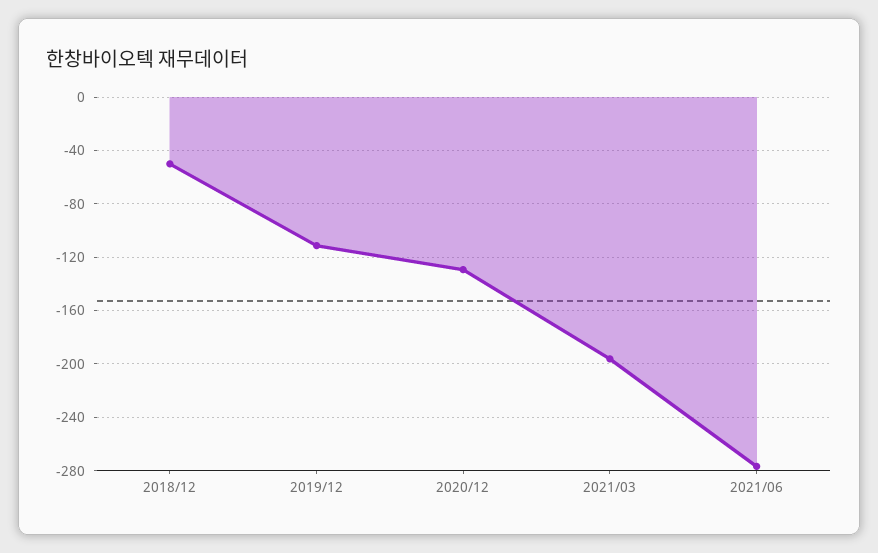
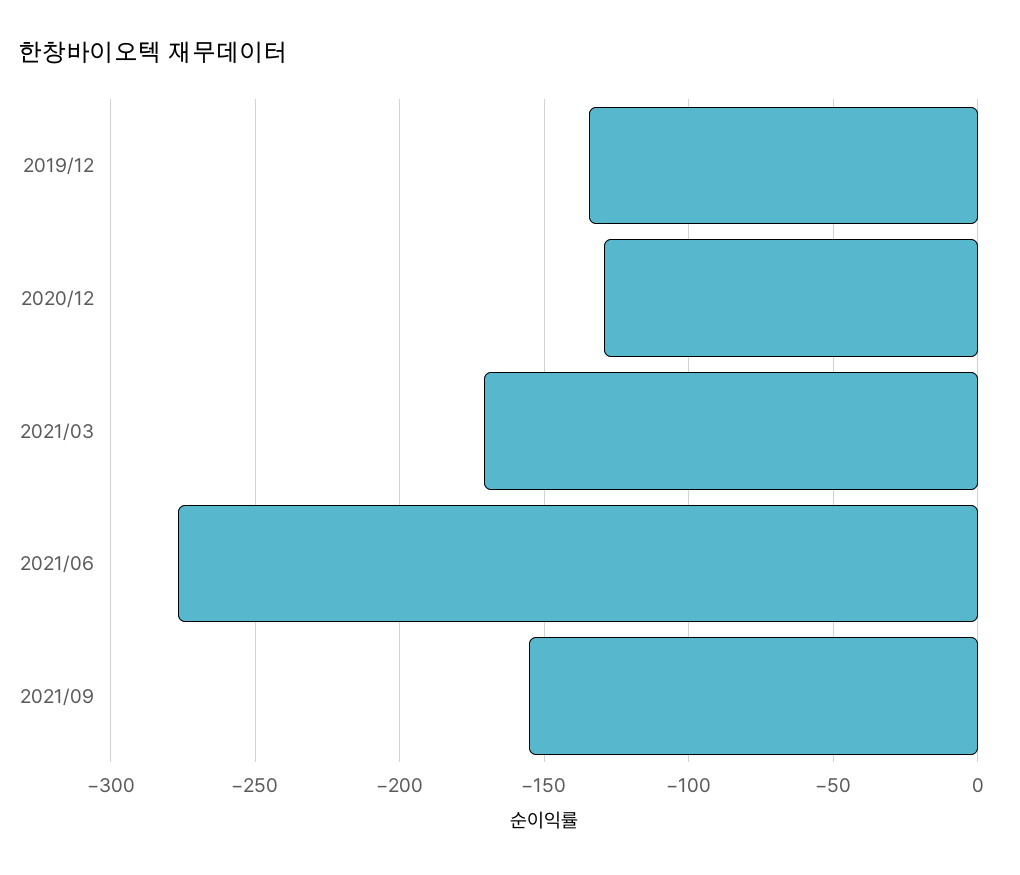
2018/12: -50 -> none
2019/12: -110 -> -135
2021/03: -195 -> -170
2021/09: none -> -155

